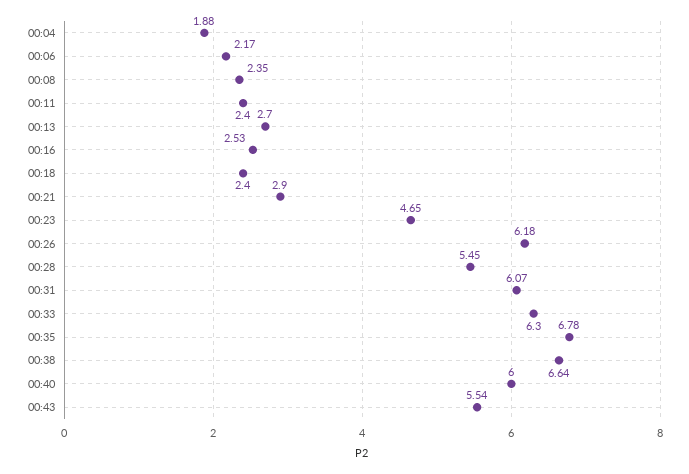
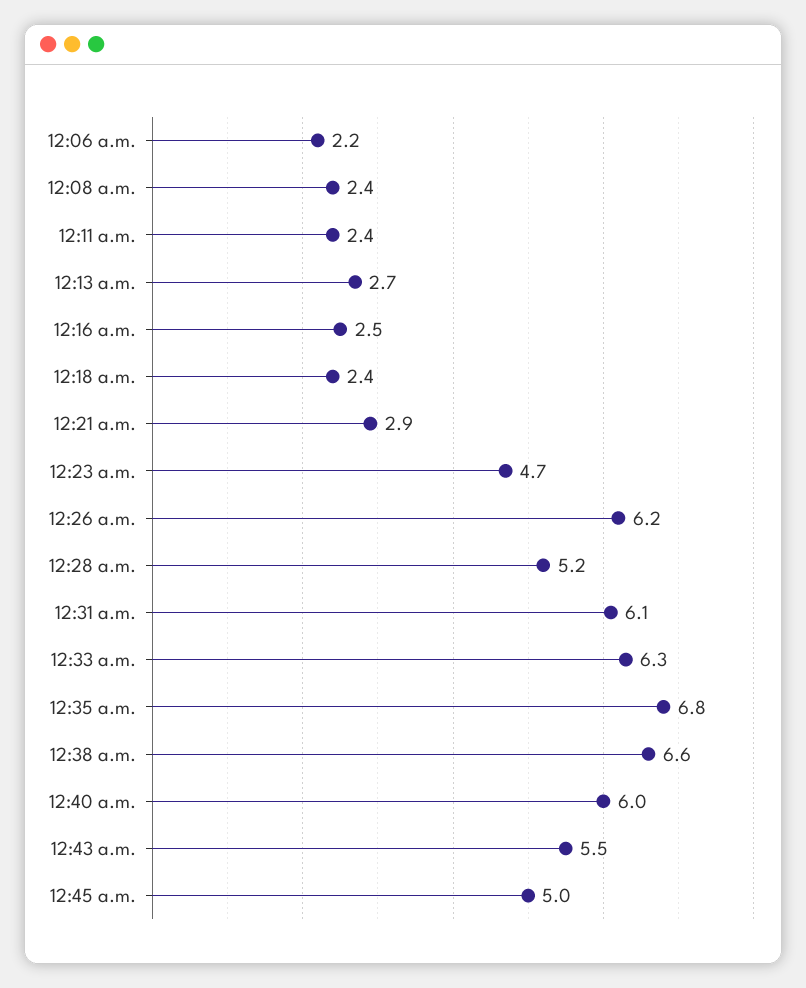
00:04: 1.88 -> none
00:28: 5.45 -> 5.2
12:45 a.m.: none -> 5

